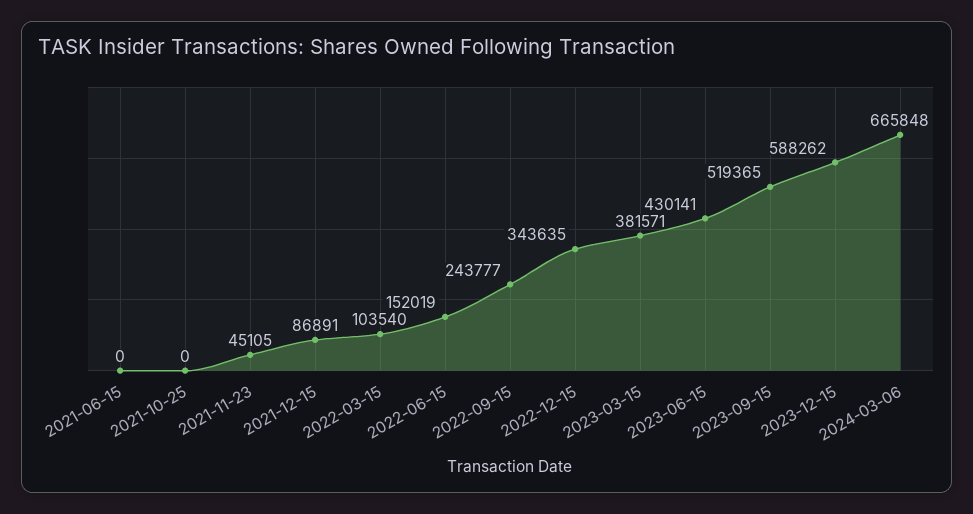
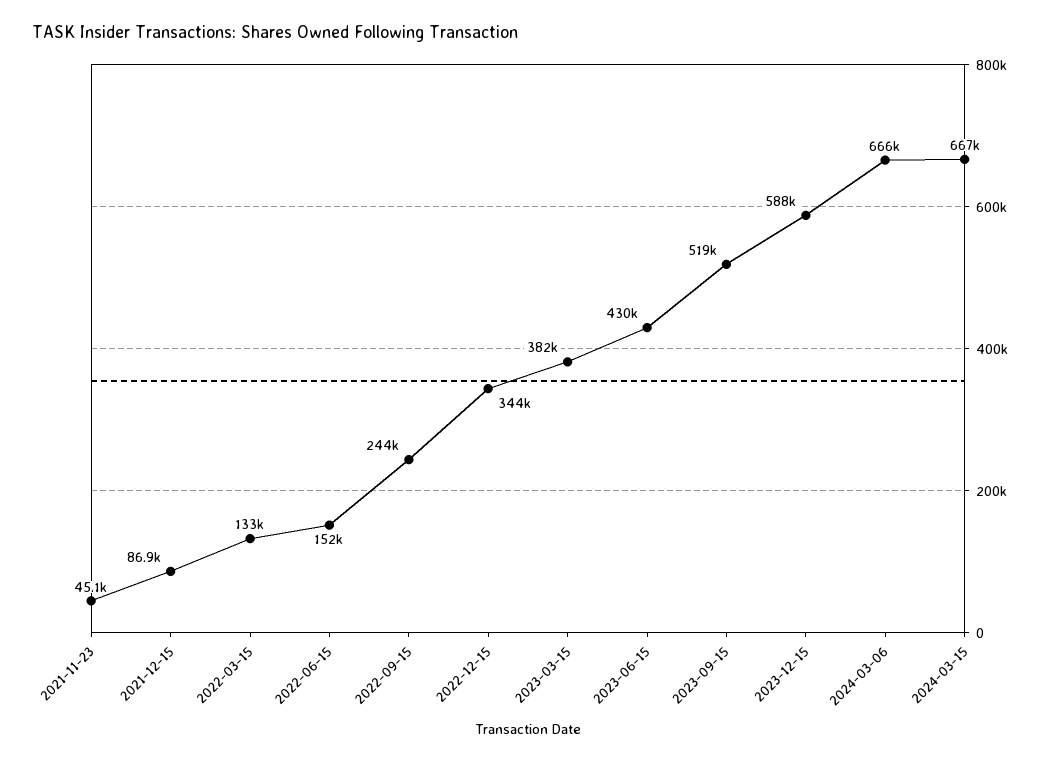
2021-06-15: 0 -> none
2021-10-25: 0 -> none
2022-03-15: 103540 -> 133000
2024-03-15: none -> 667000

